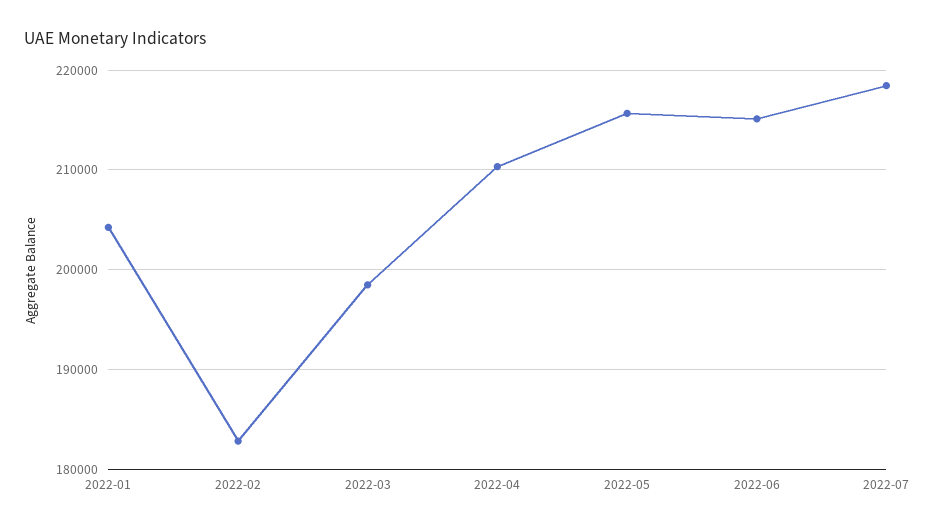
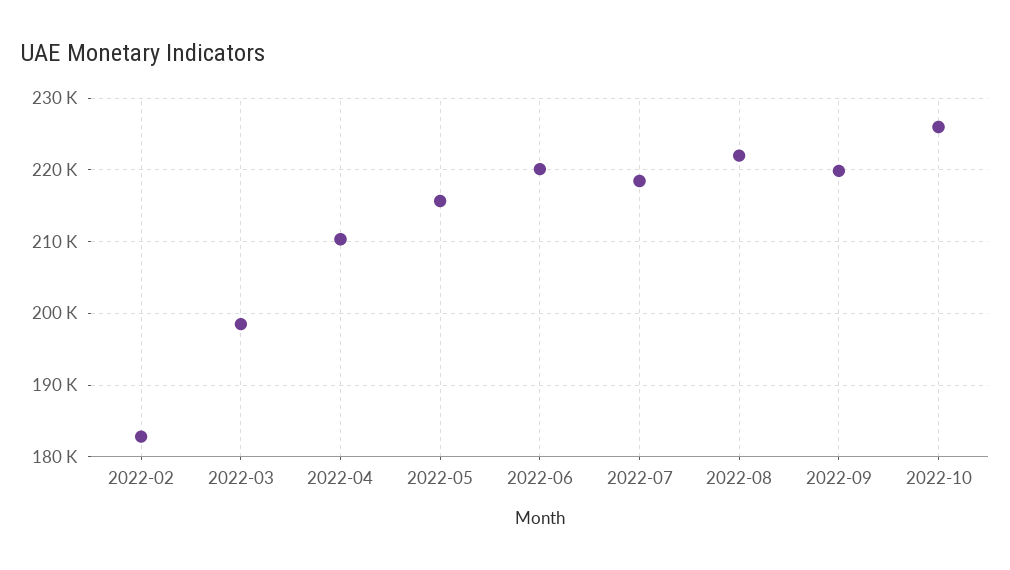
2022-01: 204000 -> none
2022-06: 215000 -> 220000
2022-08: none -> 222000
2022-09: none -> 220000
2022-10: none -> 226000

